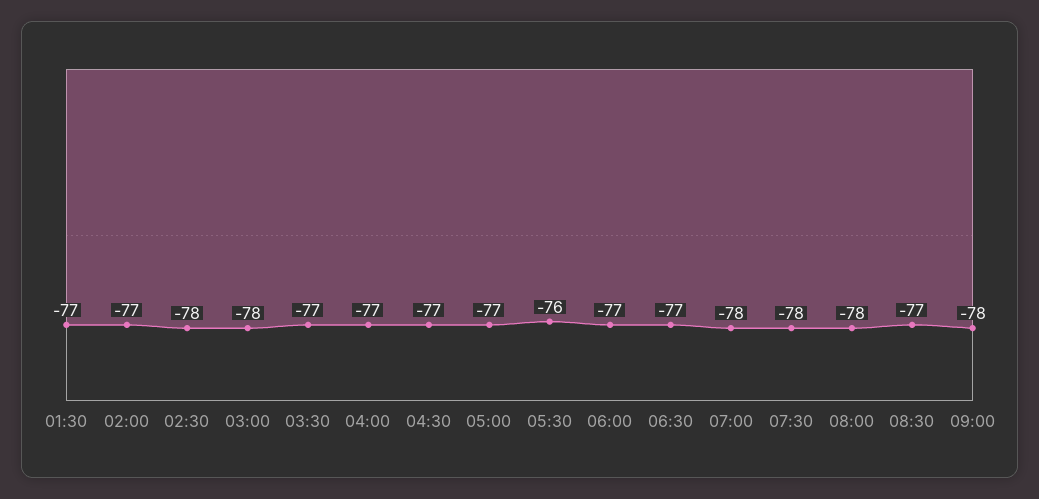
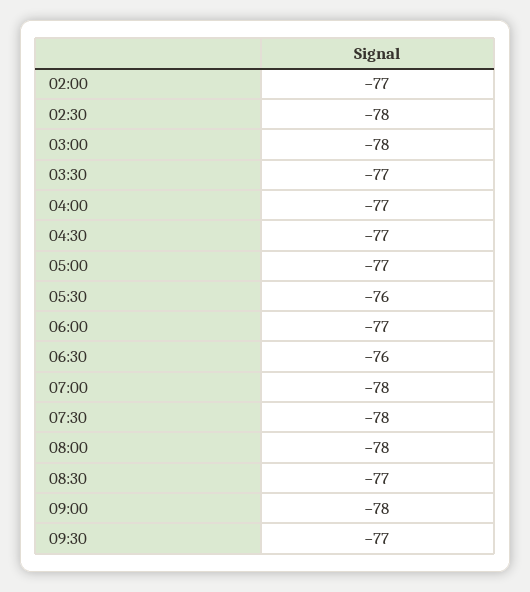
01:30: -77 -> none
06:30: -77 -> -76
09:30: none -> -77

